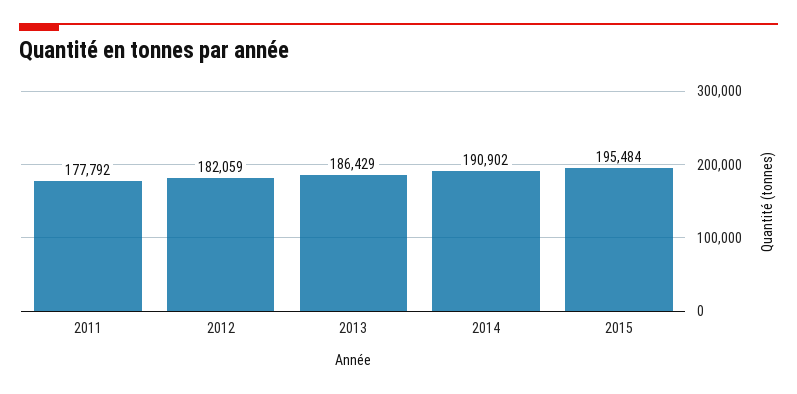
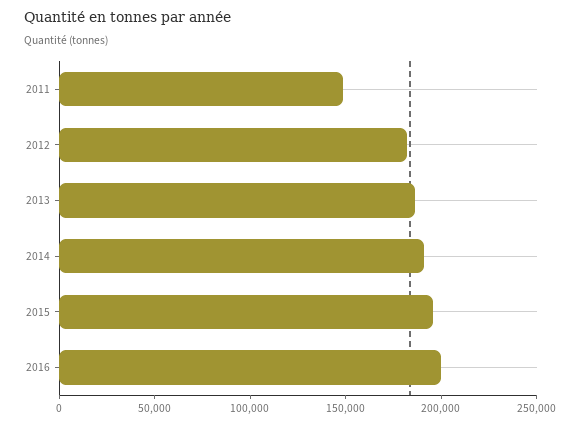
2011: 177792 -> 150000
2016: none -> 200000

